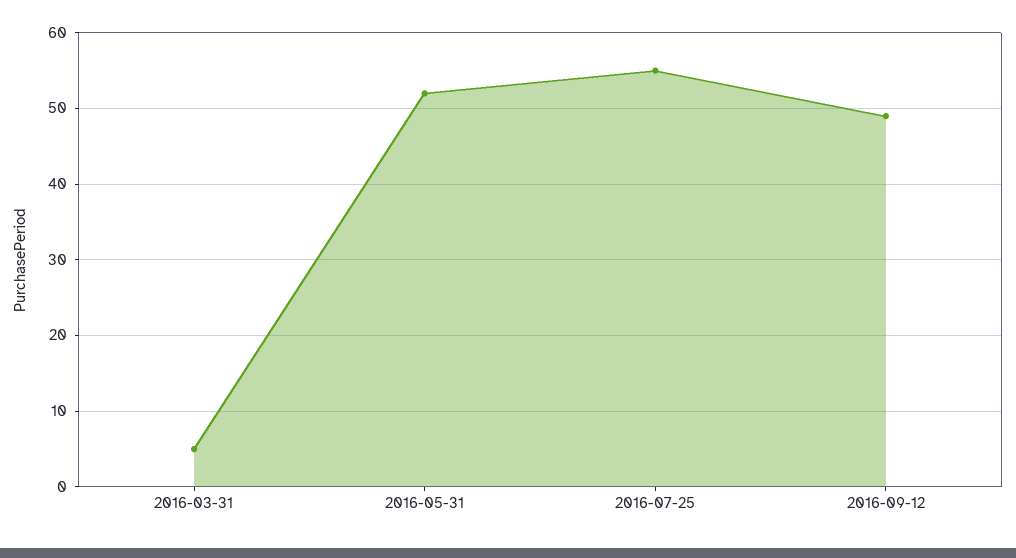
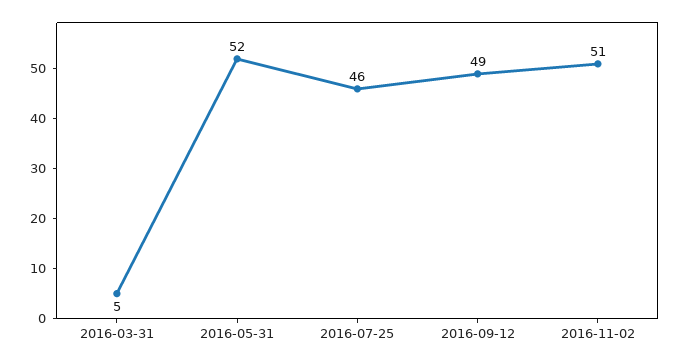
2016-07-25: 55 -> 46
2016-11-02: none -> 51

